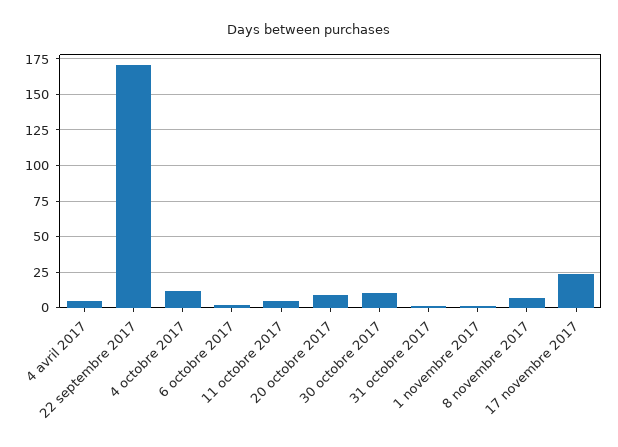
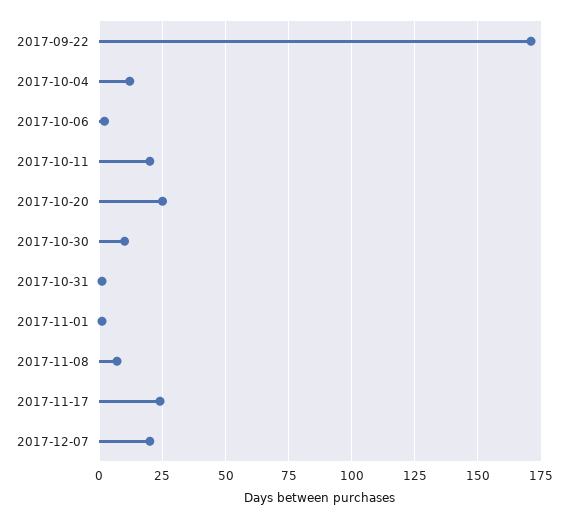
4 avril 2017: 5 -> none
11 octobre 2017: 5 -> 20
20 octobre 2017: 10 -> 25
2017-12-07: none -> 20

